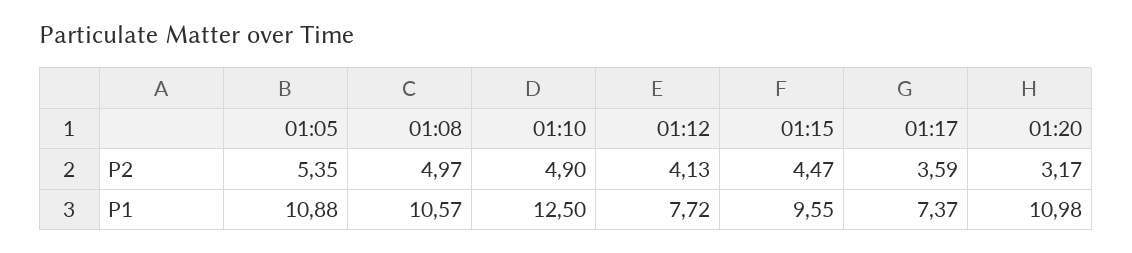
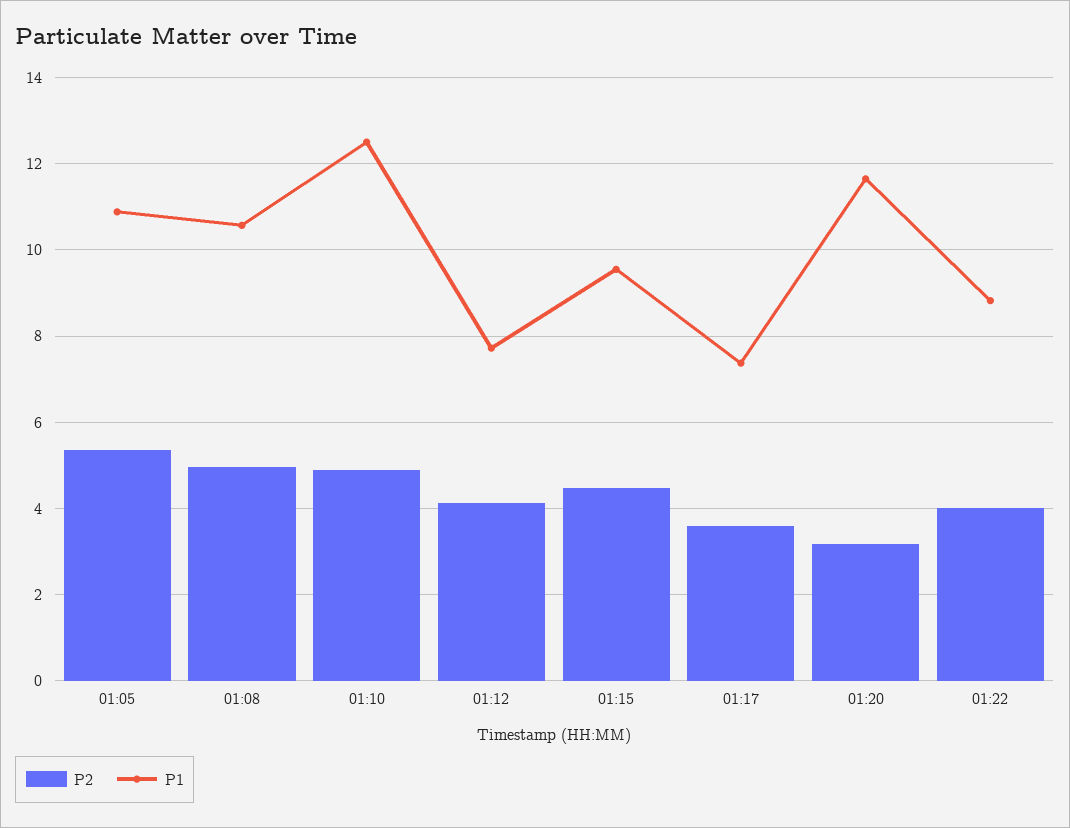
P1, 01:20: 10.98 -> 11.6
P2, 01:22: none -> 4
P1, 01:22: none -> 8.8

